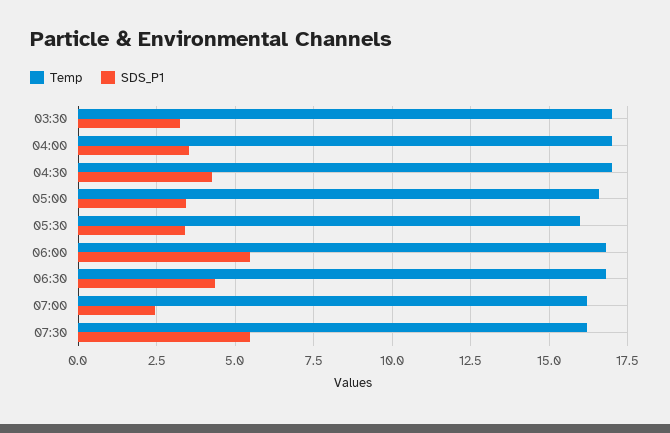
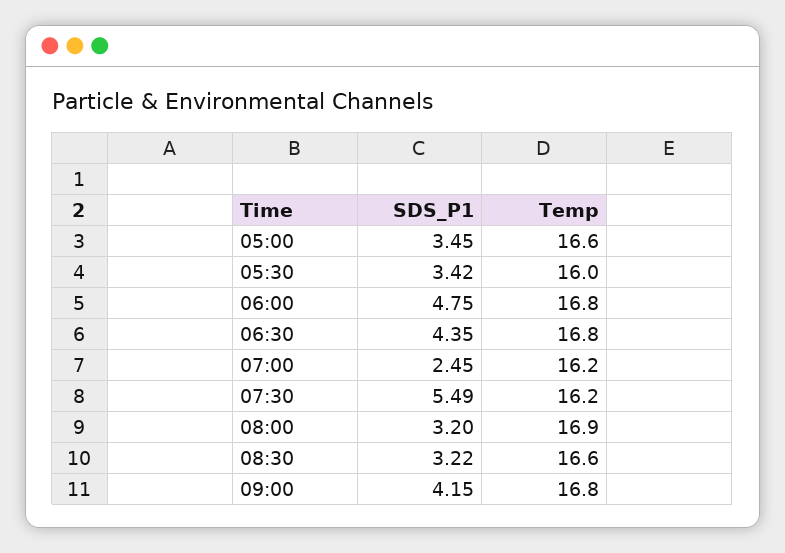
Temp, 03:30: 17 -> none
SDS_P1, 03:30: 3.25 -> none
Temp, 04:00: 17 -> none
SDS_P1, 04:00: 3.5 -> none
Temp, 04:30: 17 -> none
SDS_P1, 04:30: 4.25 -> none
SDS_P1, 06:00: 5.5 -> 4.75
SDS_P1, 08:00: none -> 3.2
Temp, 08:00: none -> 16.9
SDS_P1, 08:30: none -> 3.22
Temp, 08:30: none -> 16.6
SDS_P1, 09:00: none -> 4.15
Temp, 09:00: none -> 16.8

